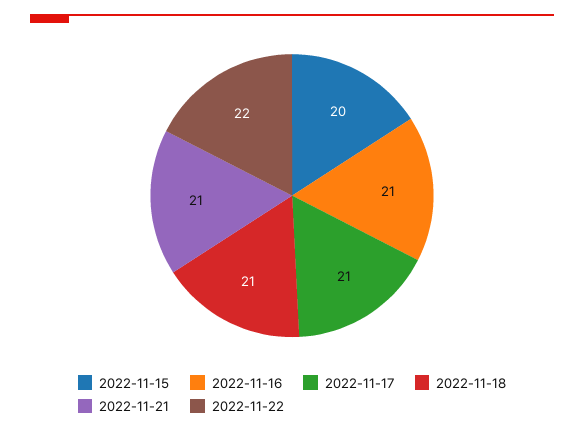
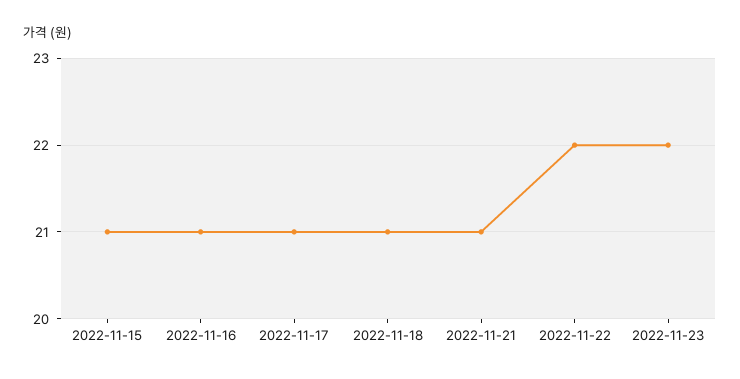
2022-11-15: 20 -> 21
2022-11-23: none -> 22

